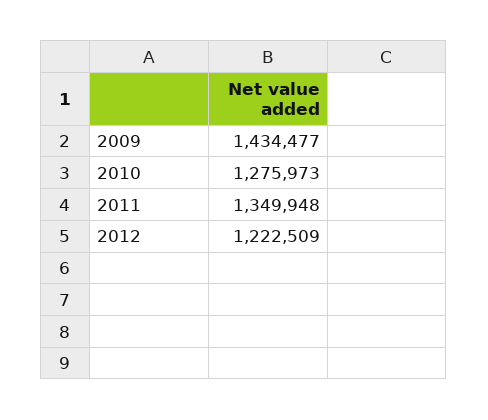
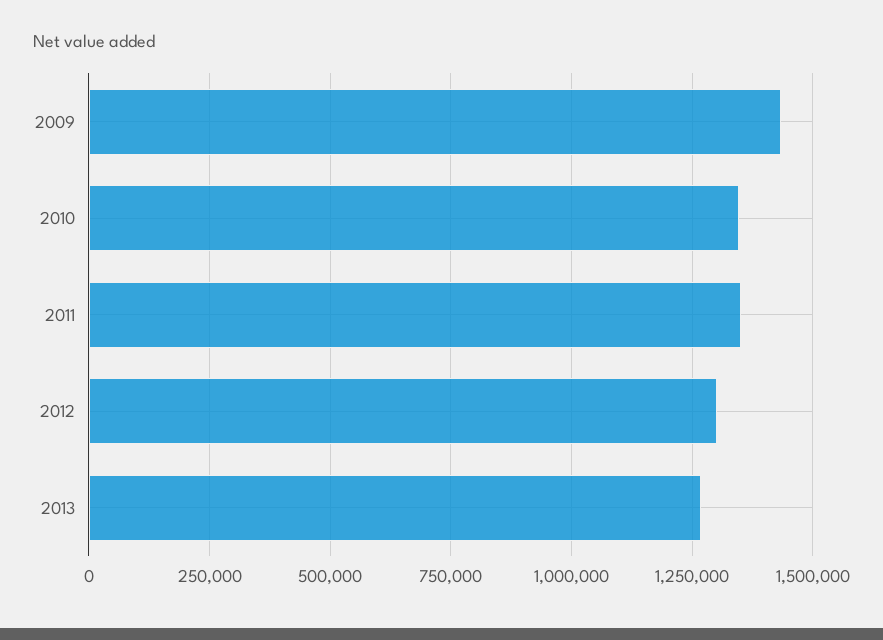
2010: 1275973 -> 1350000
2012: 1222509 -> 1300000
2013: none -> 1275000

